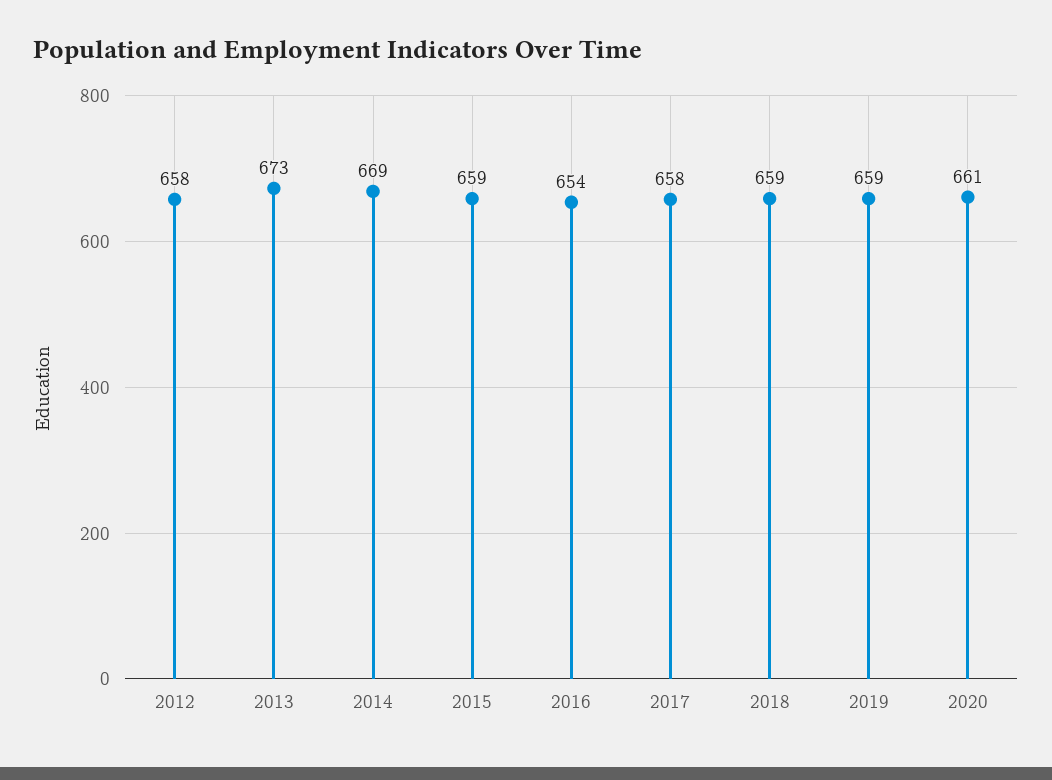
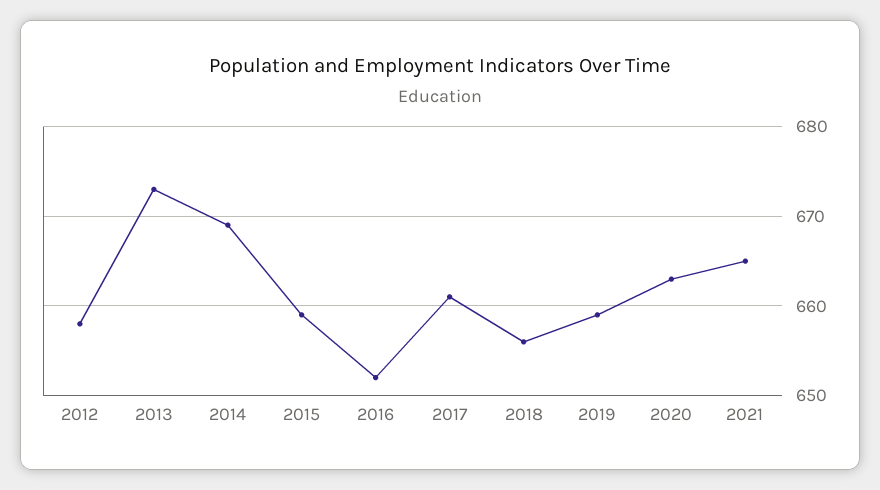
2016: 654 -> 652
2017: 658 -> 661
2018: 659 -> 656
2020: 661 -> 663
2021: none -> 665

